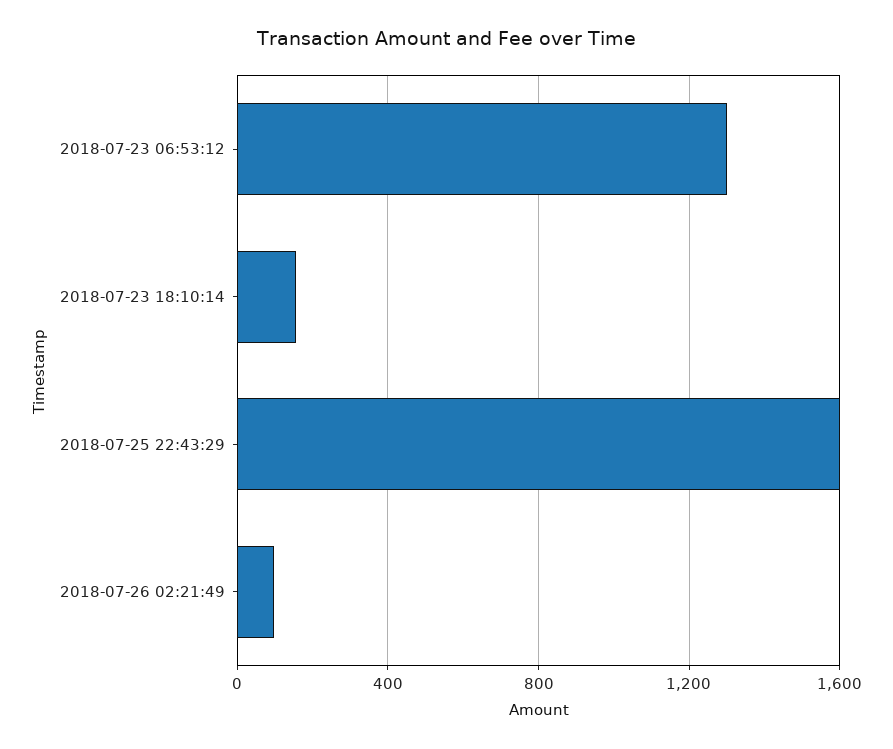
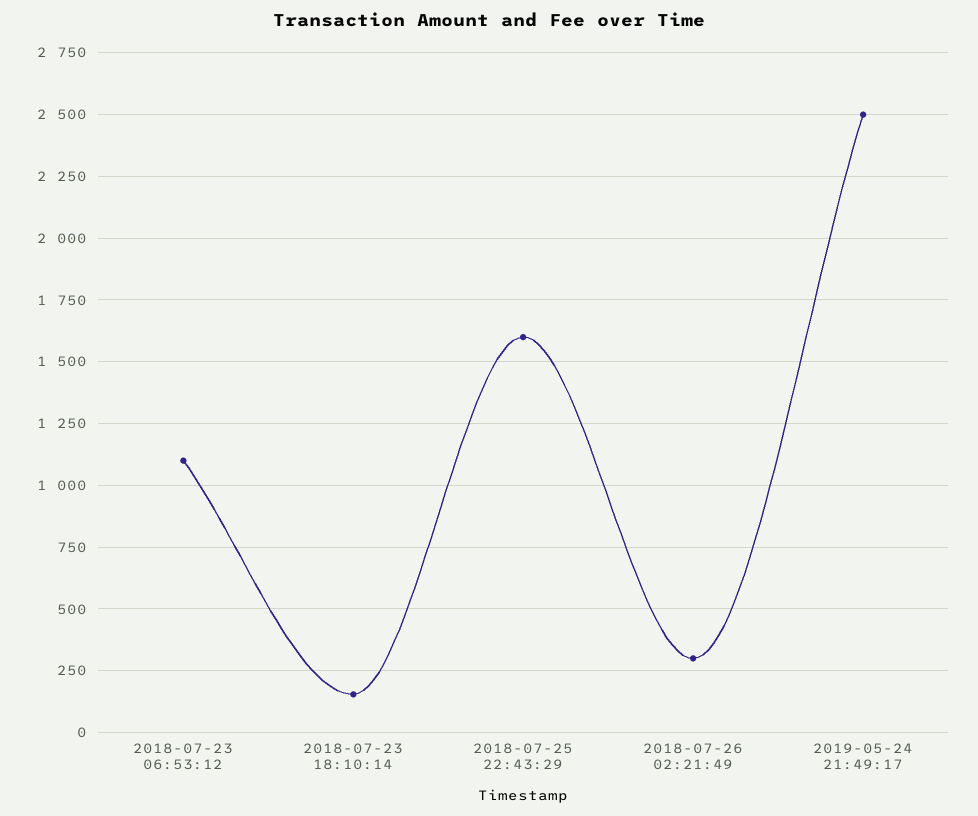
2018-07-23 06:53:12: 1300 -> 1100
2018-07-26 02:21:49: 100 -> 300
2019-05-24 21:49:17: none -> 2500

